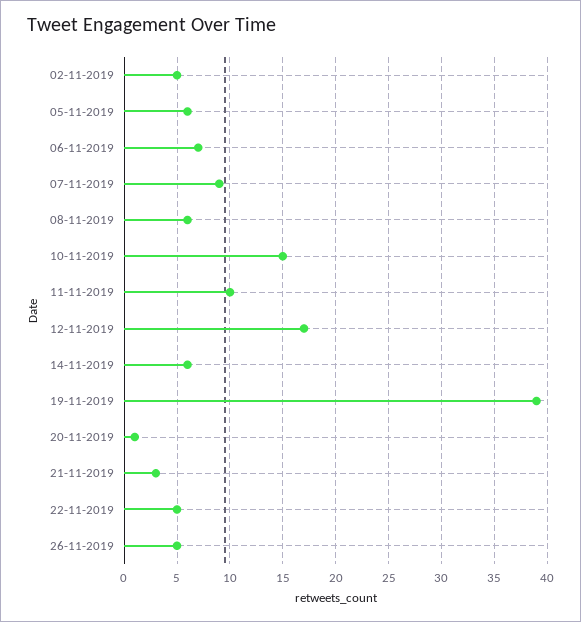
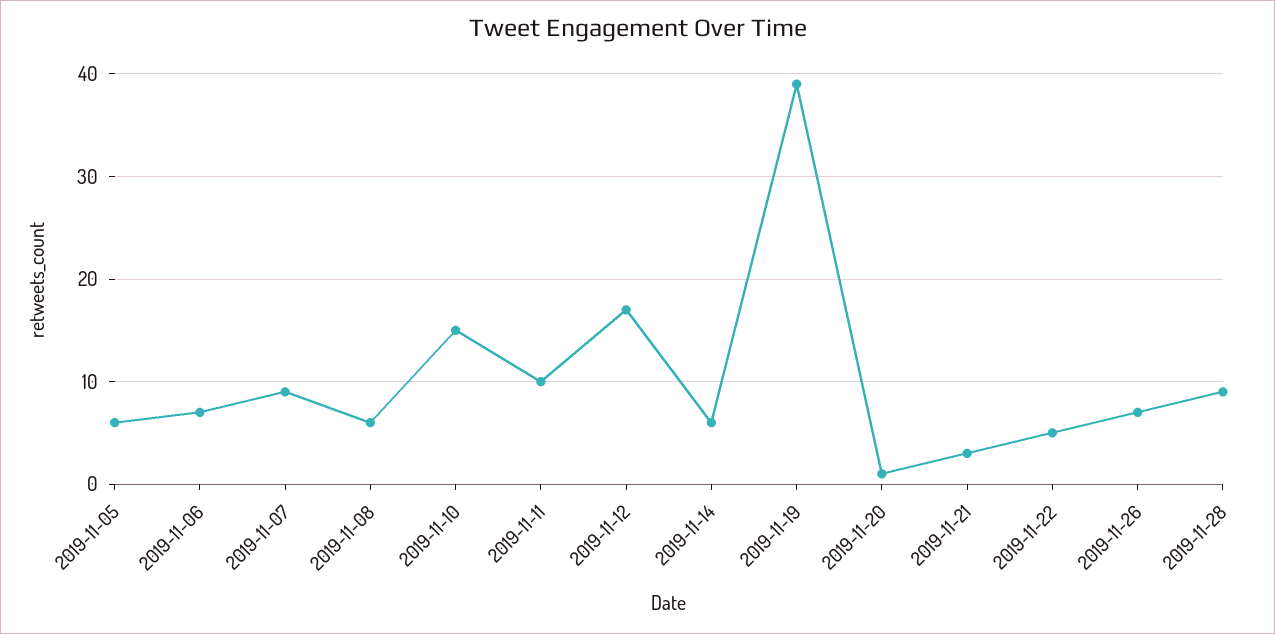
02-11-2019: 5 -> none
26-11-2019: 5 -> 7
2019-11-28: none -> 9

